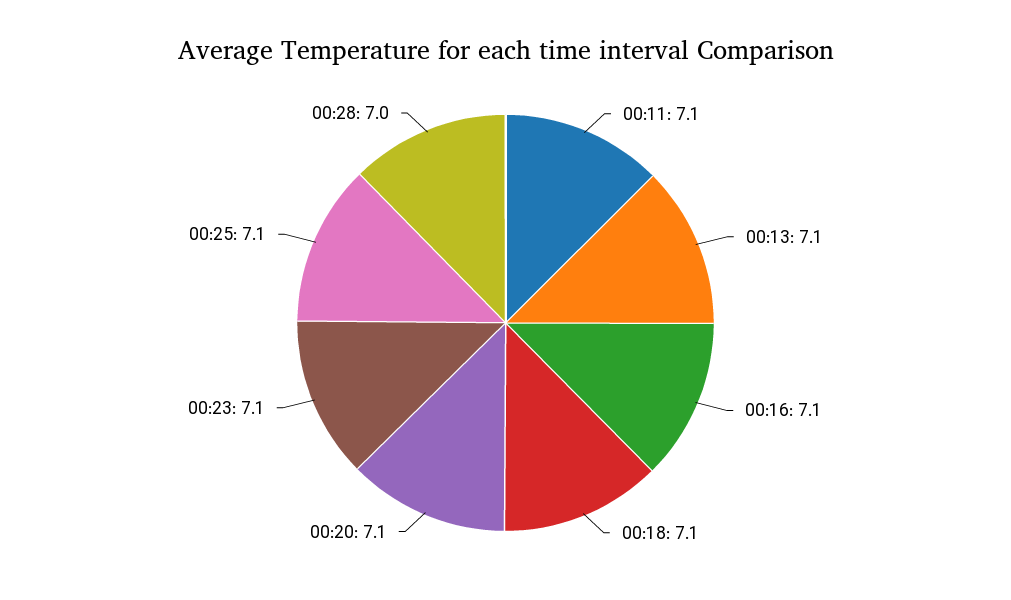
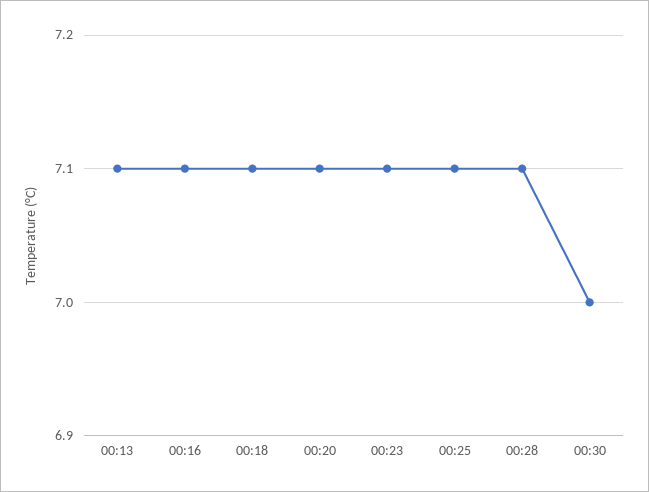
00:11: 7.1 -> none
00:28: 7 -> 7.1
00:30: none -> 7

